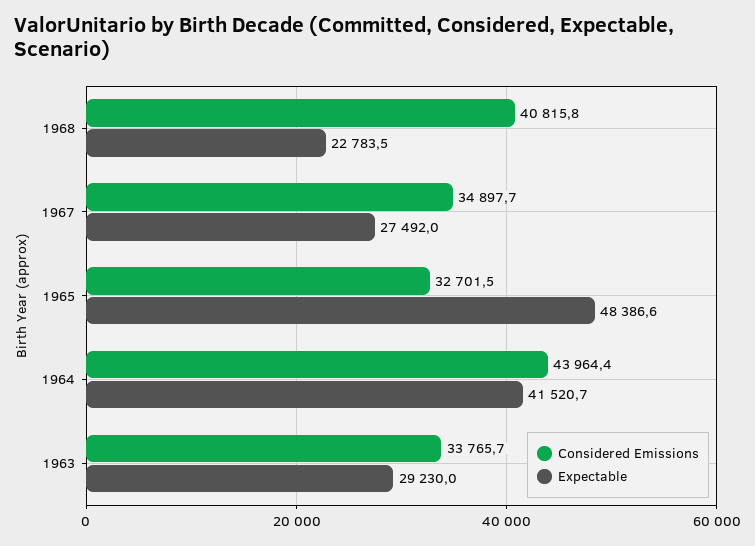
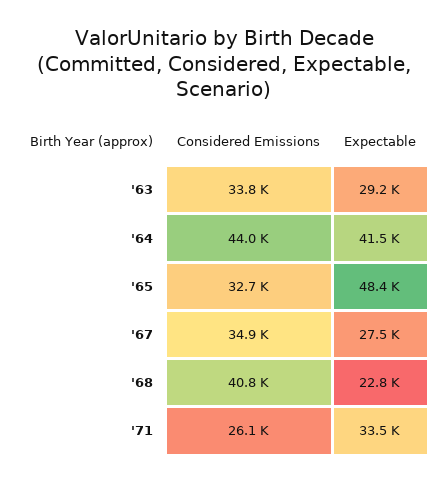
Considered Emissions, '71: none -> 26100
Expectable, '71: none -> 33500

